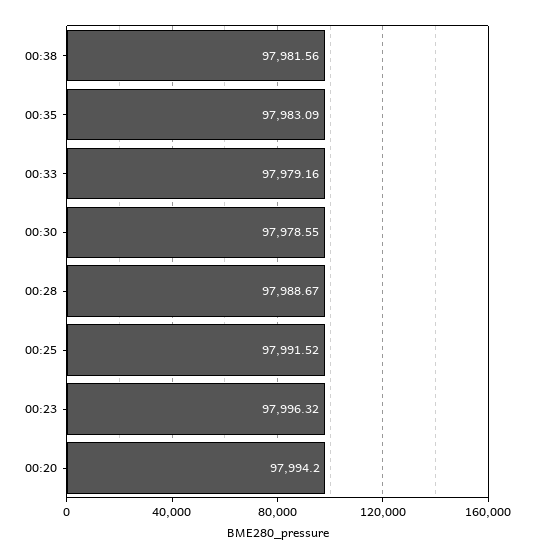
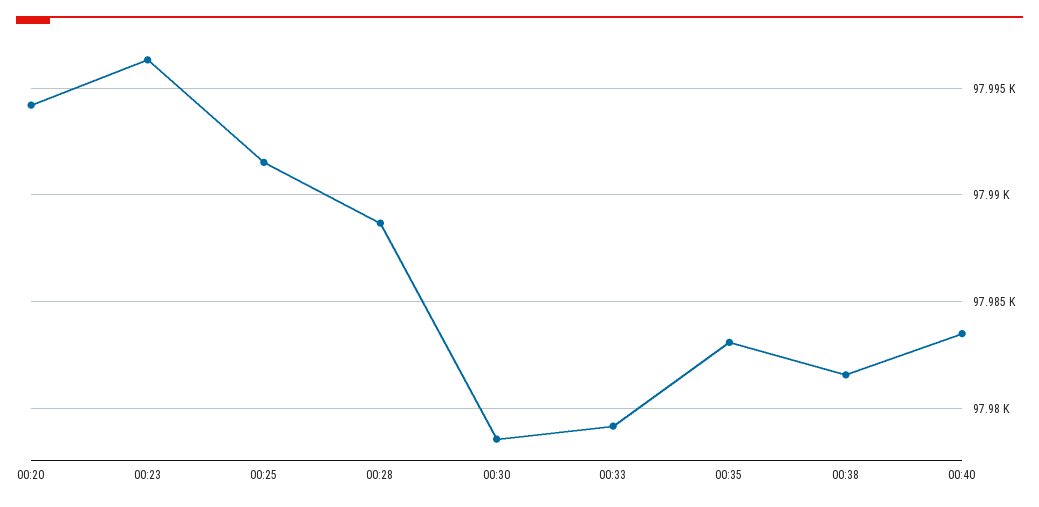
00:40: none -> 97983.5

